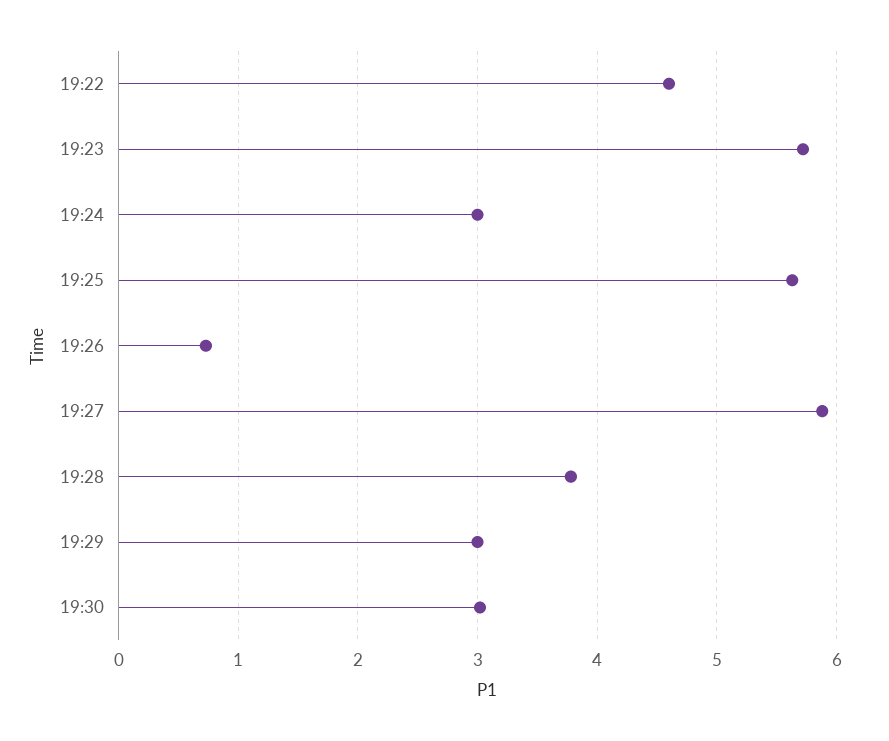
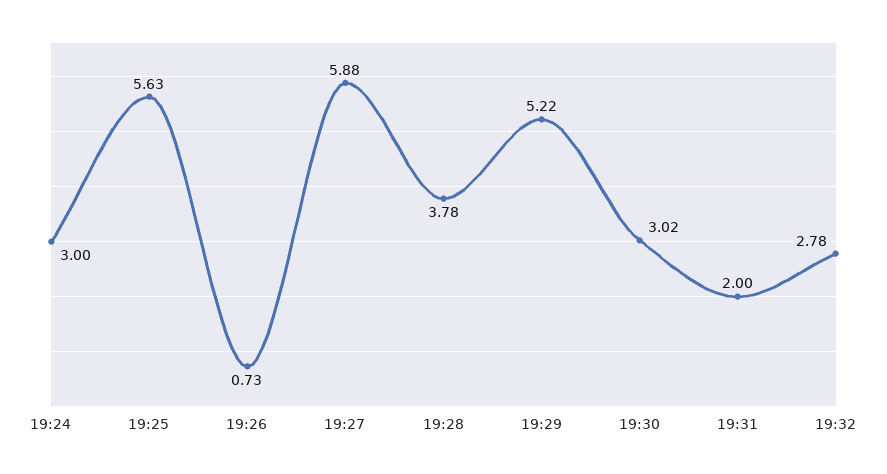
19:22: 4.6 -> none
19:23: 5.7 -> none
19:29: 3 -> 5.22
19:31: none -> 2
19:32: none -> 2.78

